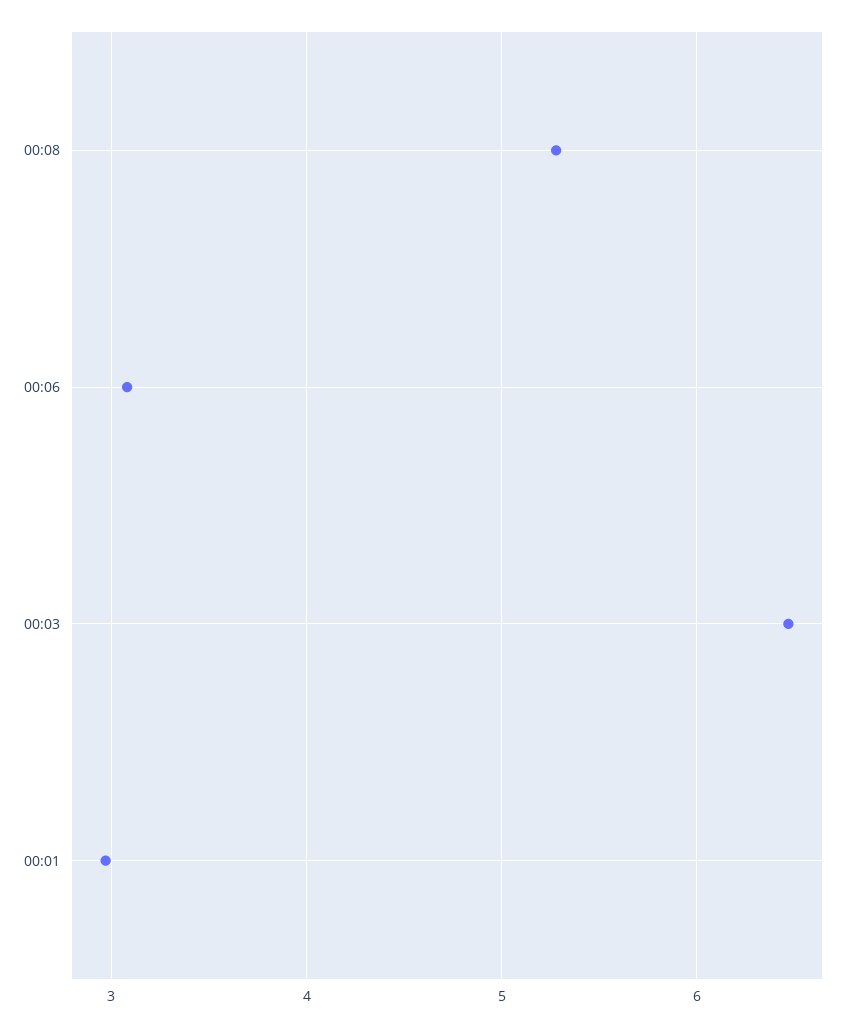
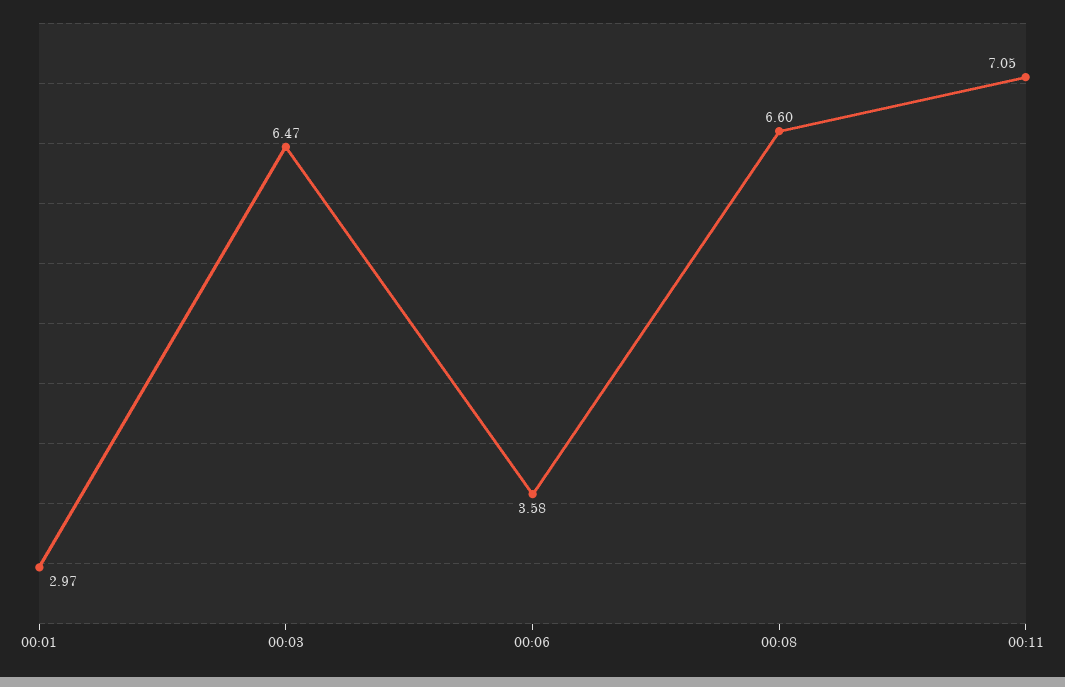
00:08: 5.3 -> 6.6
00:06: 3.1 -> 3.58
00:11: none -> 7.05

